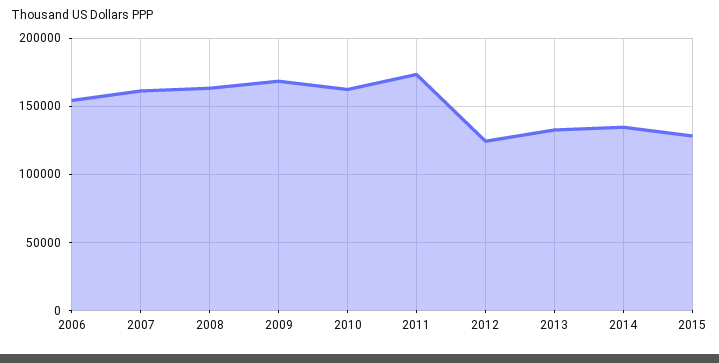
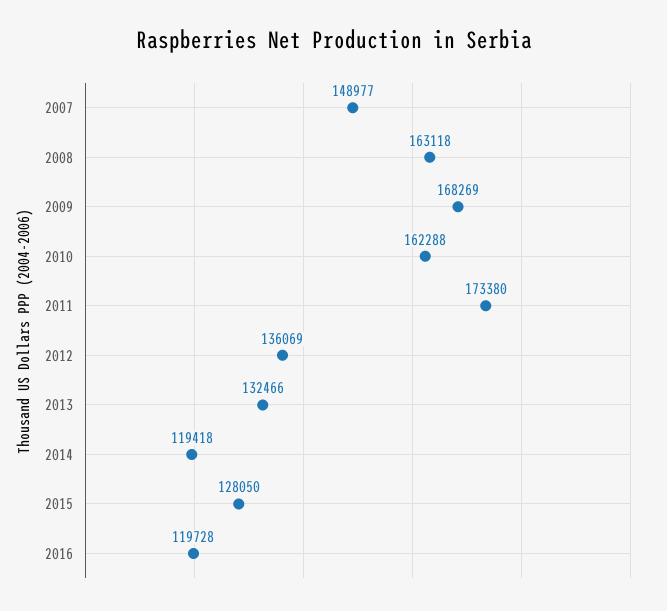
2006: 155000 -> none
2007: 160000 -> 148977
2012: 125000 -> 136069
2014: 135000 -> 119418
2016: none -> 119728

